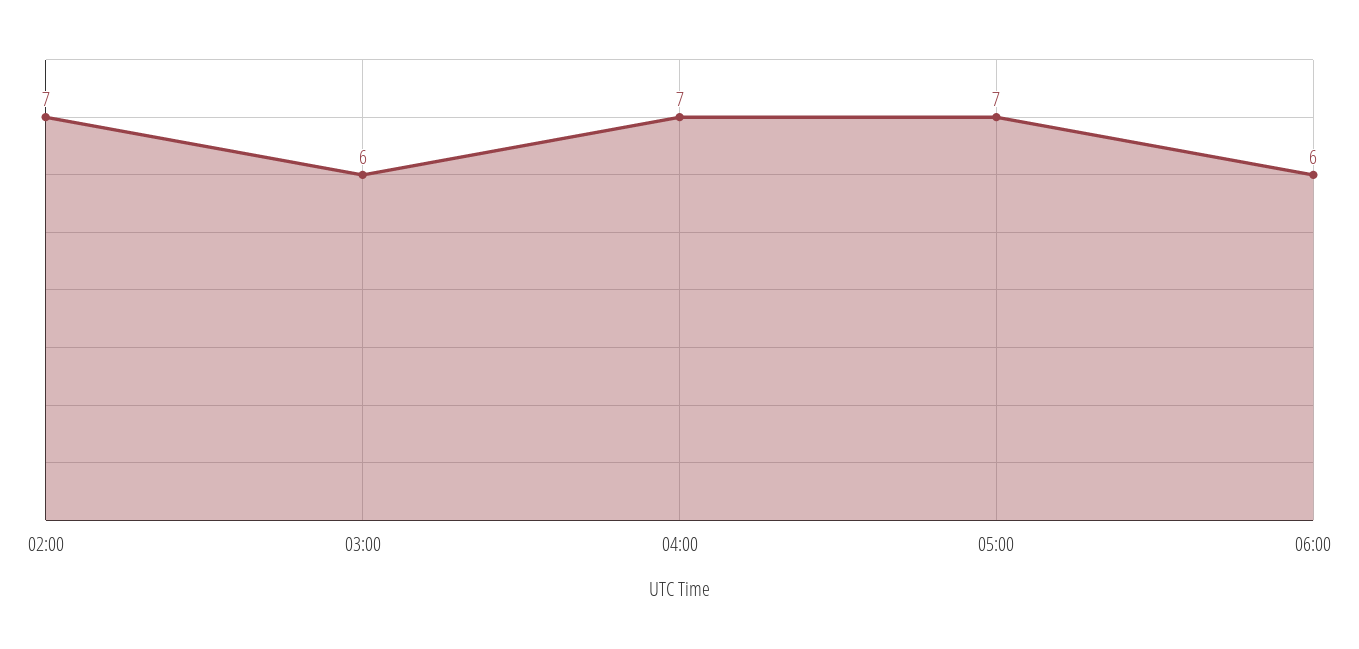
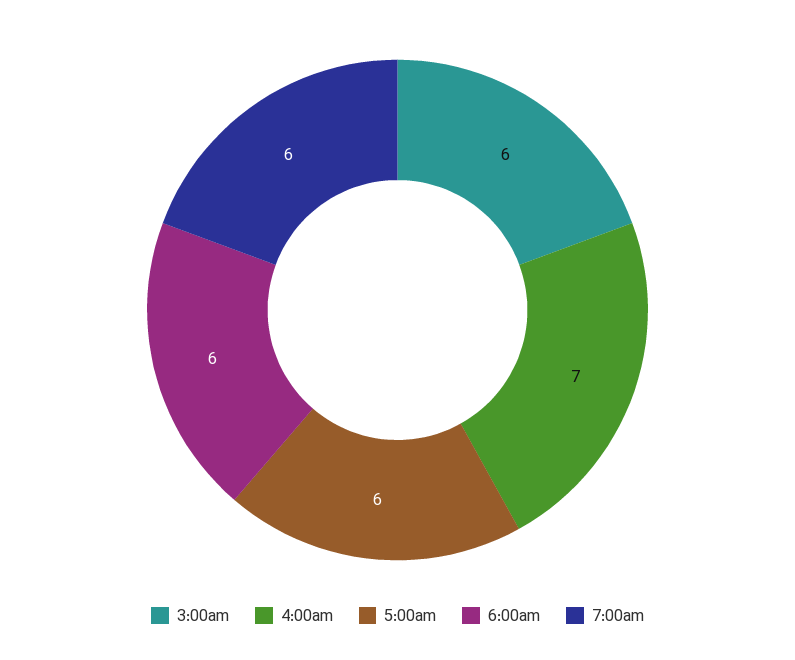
02:00: 7 -> none
05:00: 7 -> 6
7:00am: none -> 6

